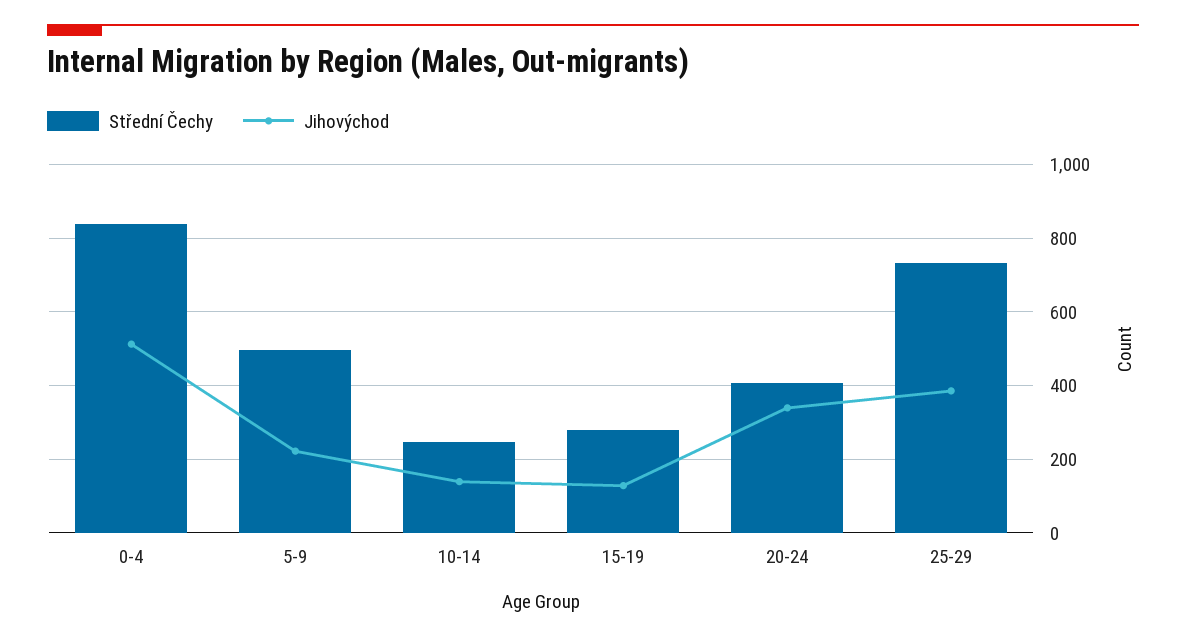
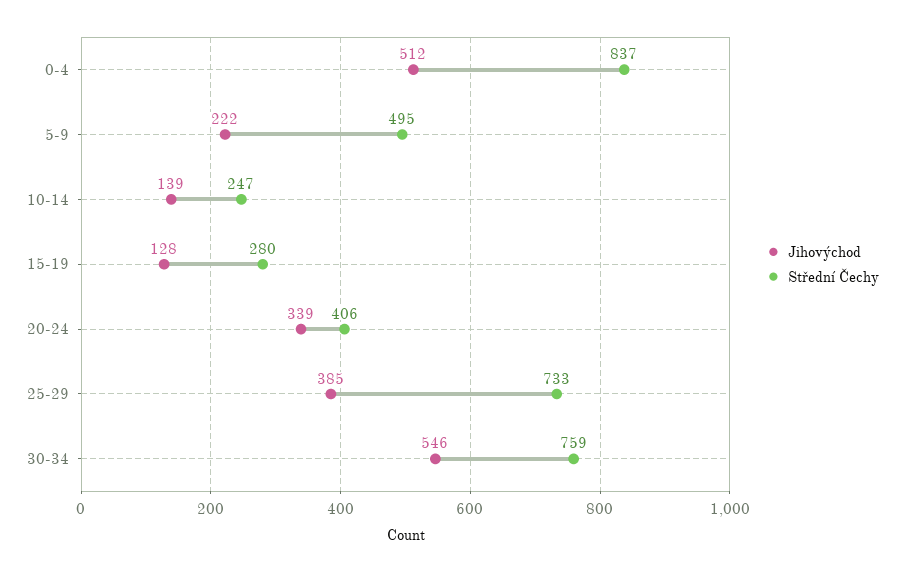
Jihovýchod, 30-34: none -> 546
Střední Čechy, 30-34: none -> 759

